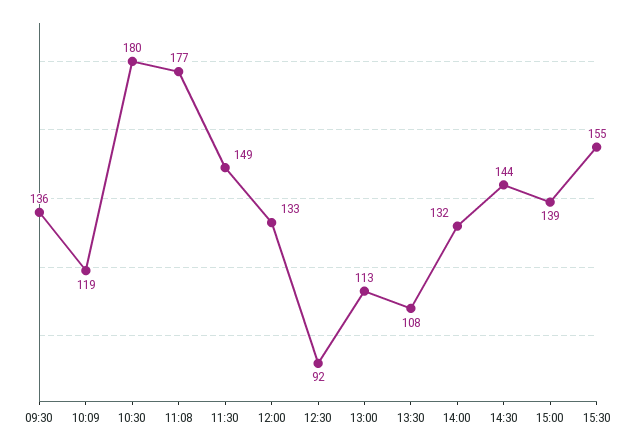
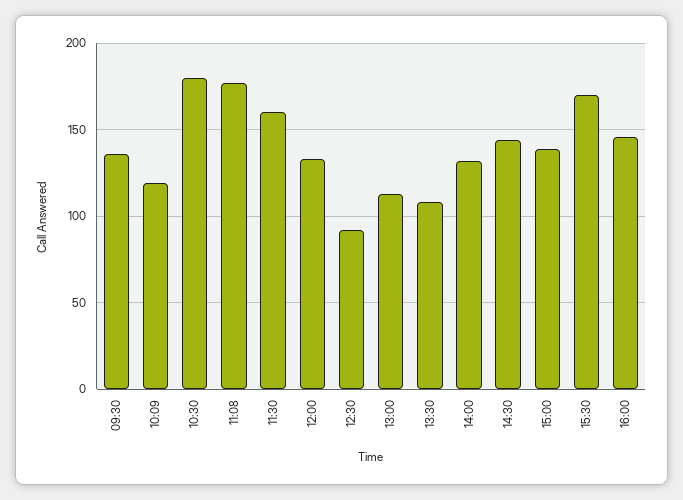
11:30: 149 -> 160
15:30: 155 -> 170
16:00: none -> 145

